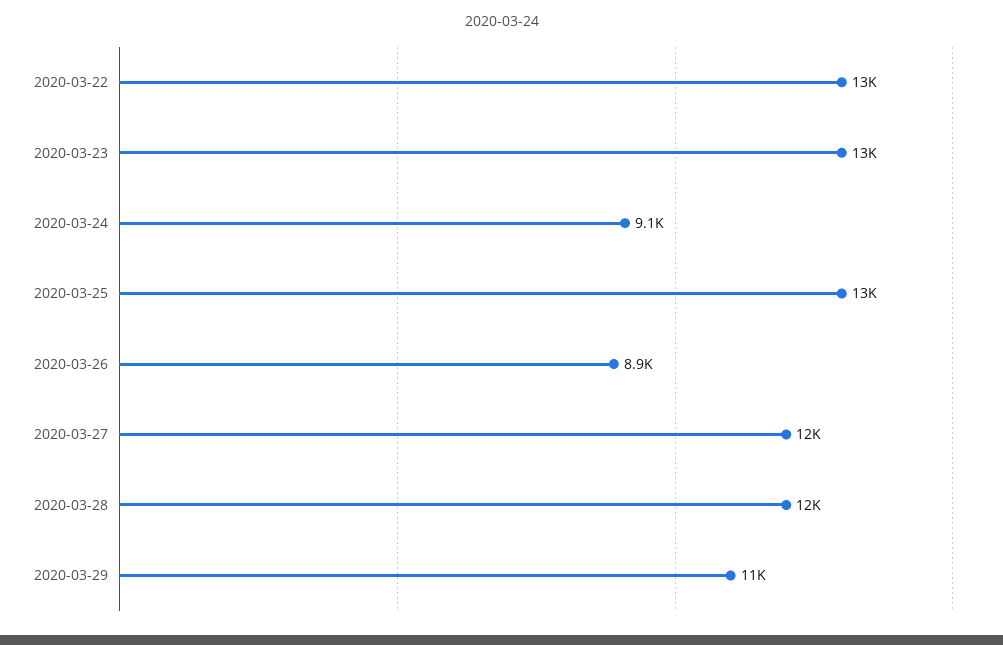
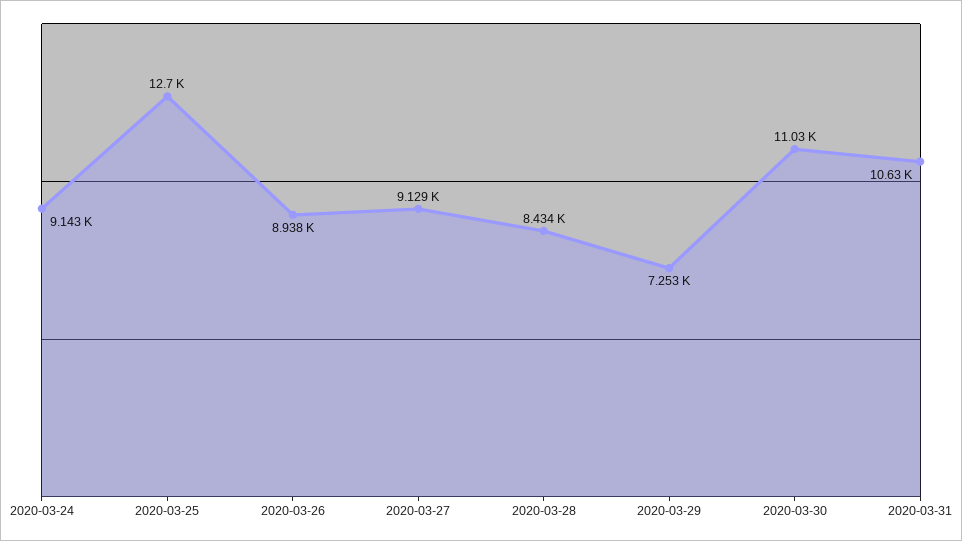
2020-03-22: 13000 -> none
2020-03-23: 13000 -> none
2020-03-27: 12000 -> 9129
2020-03-28: 12000 -> 8434
2020-03-29: 11000 -> 7253
2020-03-30: none -> 11030
2020-03-31: none -> 10630

